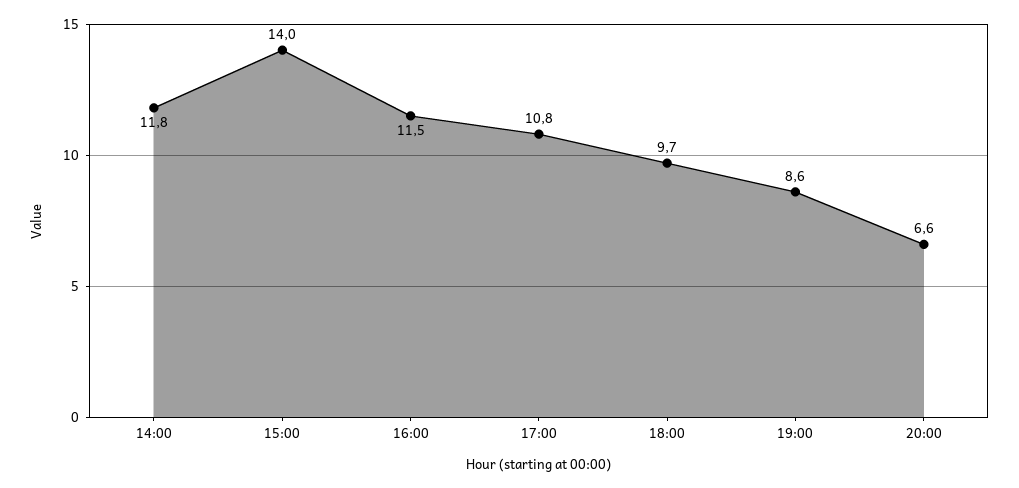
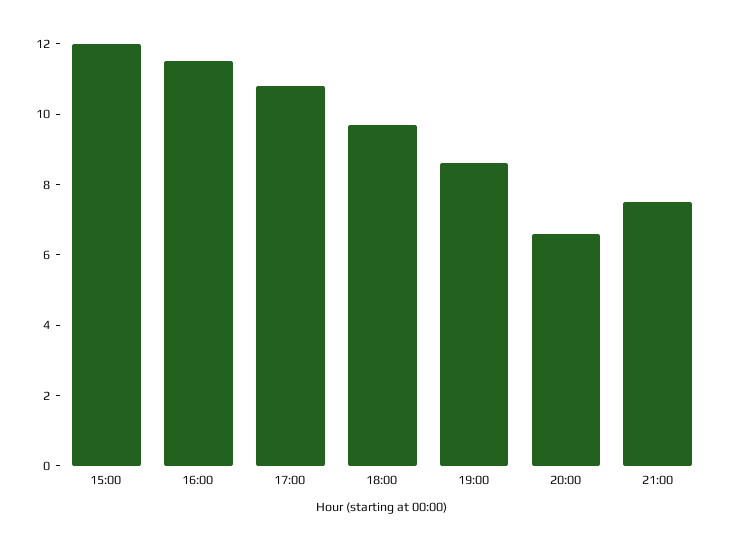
14:00: 11.8 -> none
15:00: 14 -> 12
21:00: none -> 7.5

